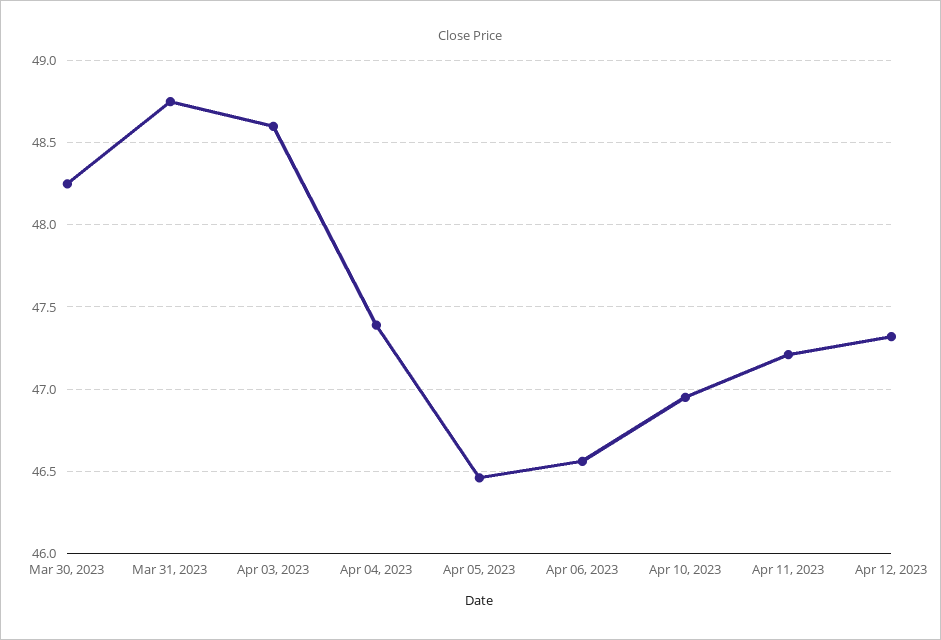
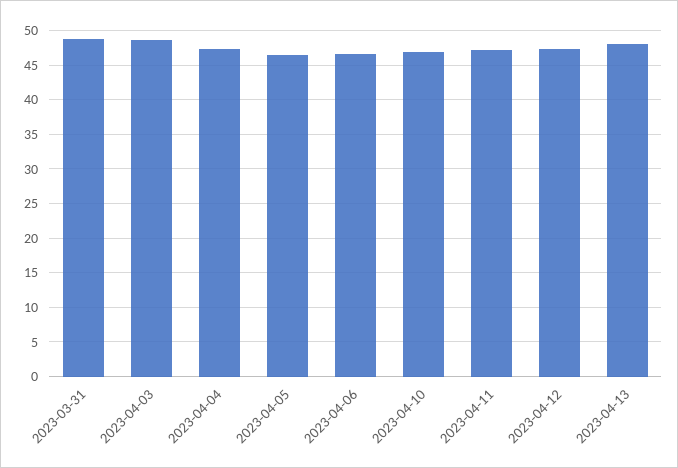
Mar 30, 2023: 48.25 -> none
2023-04-13: none -> 48

